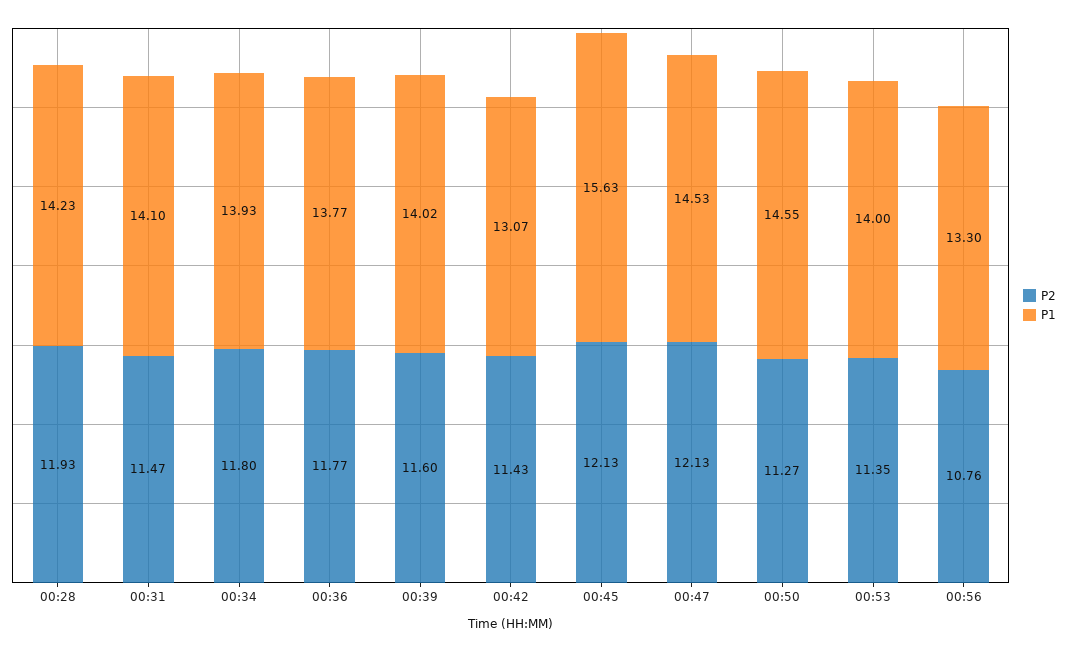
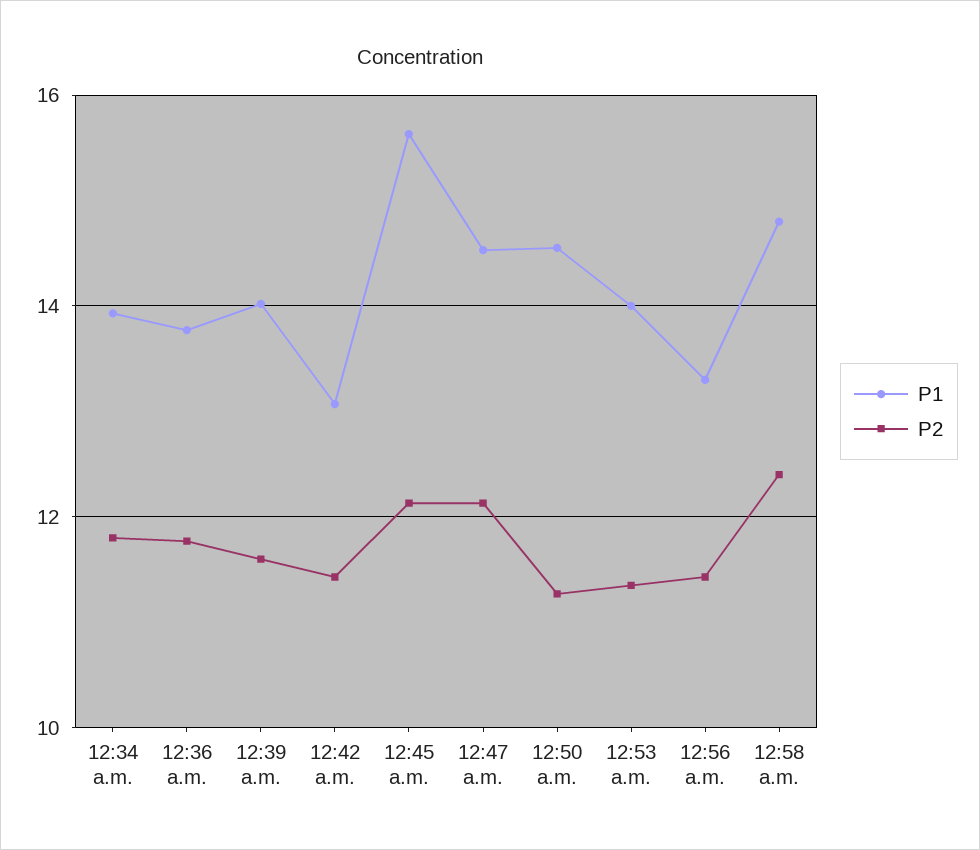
P2, 00:28: 11.93 -> none
P1, 00:28: 14.23 -> none
P2, 00:31: 11.47 -> none
P1, 00:31: 14.1 -> none
P2, 00:56: 10.76 -> 11.4
P1, 12:58 a.m.: none -> 14.8
P2, 12:58 a.m.: none -> 12.4

